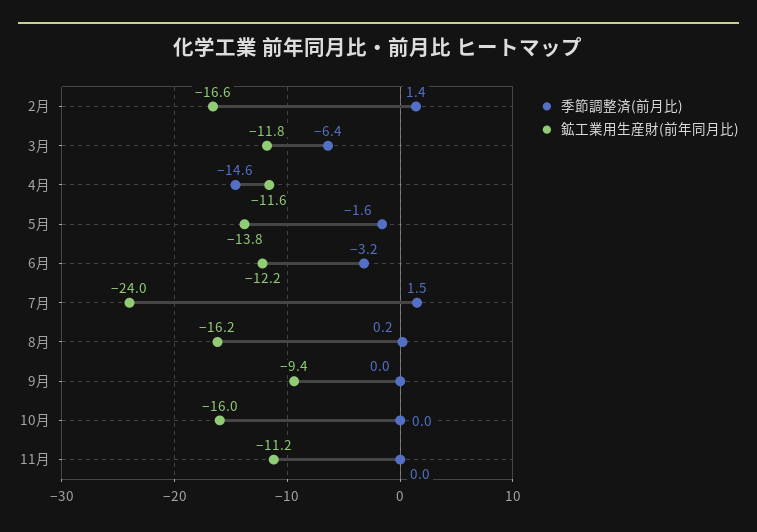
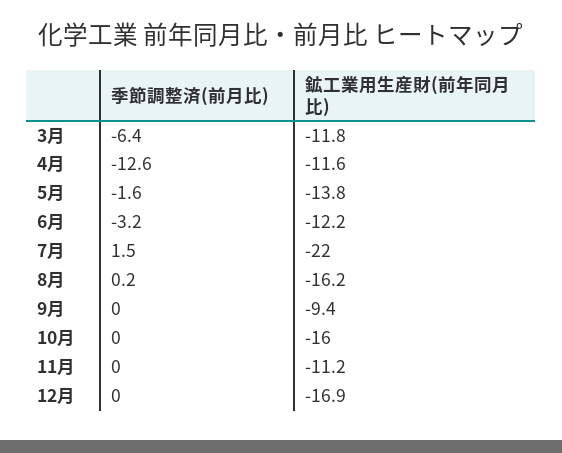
季節調整済(前月比), 2月: 1.4 -> none
鉱工業用生産財(前年同月比), 2月: -16.6 -> none
季節調整済(前月比), 4月: -14.6 -> -12.6
鉱工業用生産財(前年同月比), 7月: -24 -> -22
季節調整済(前月比), 12月: none -> 0
鉱工業用生産財(前年同月比), 12月: none -> -16.9

